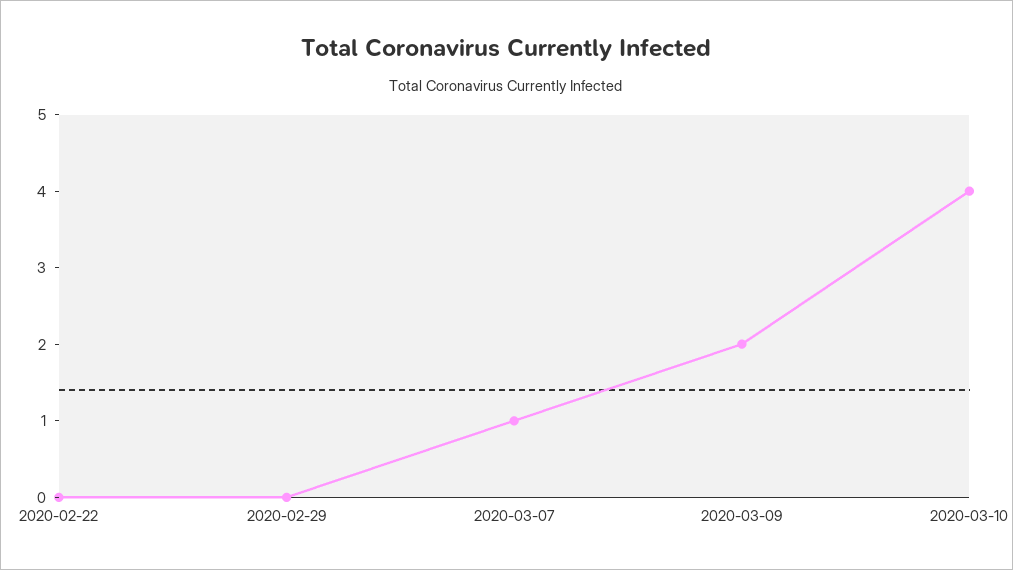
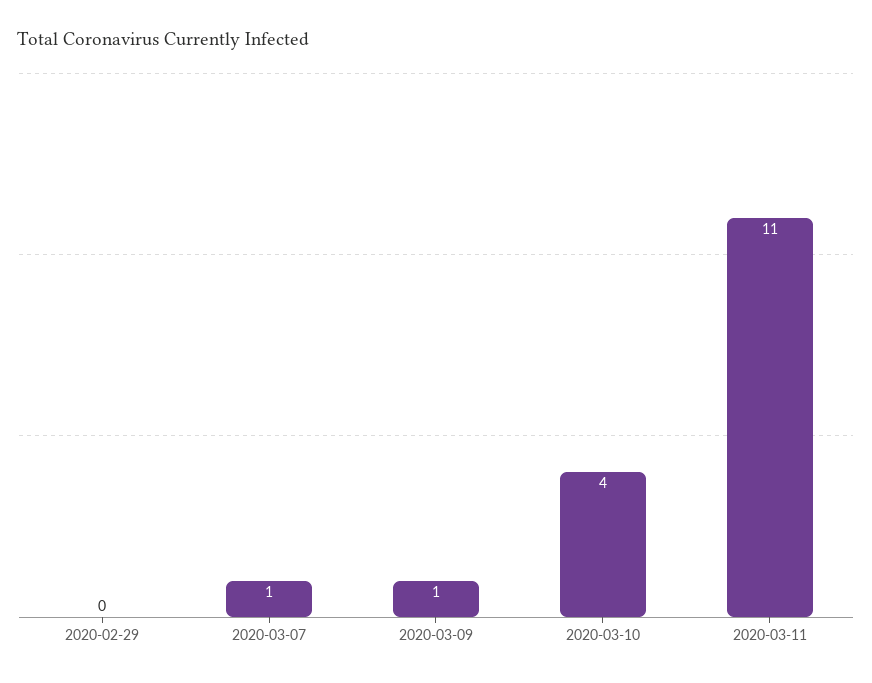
2020-02-22: 0 -> none
2020-03-09: 2 -> 1
2020-03-11: none -> 11

